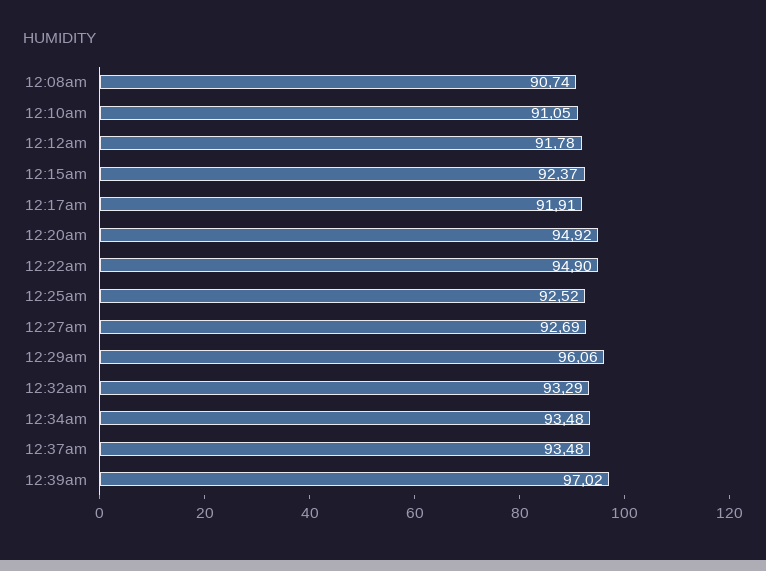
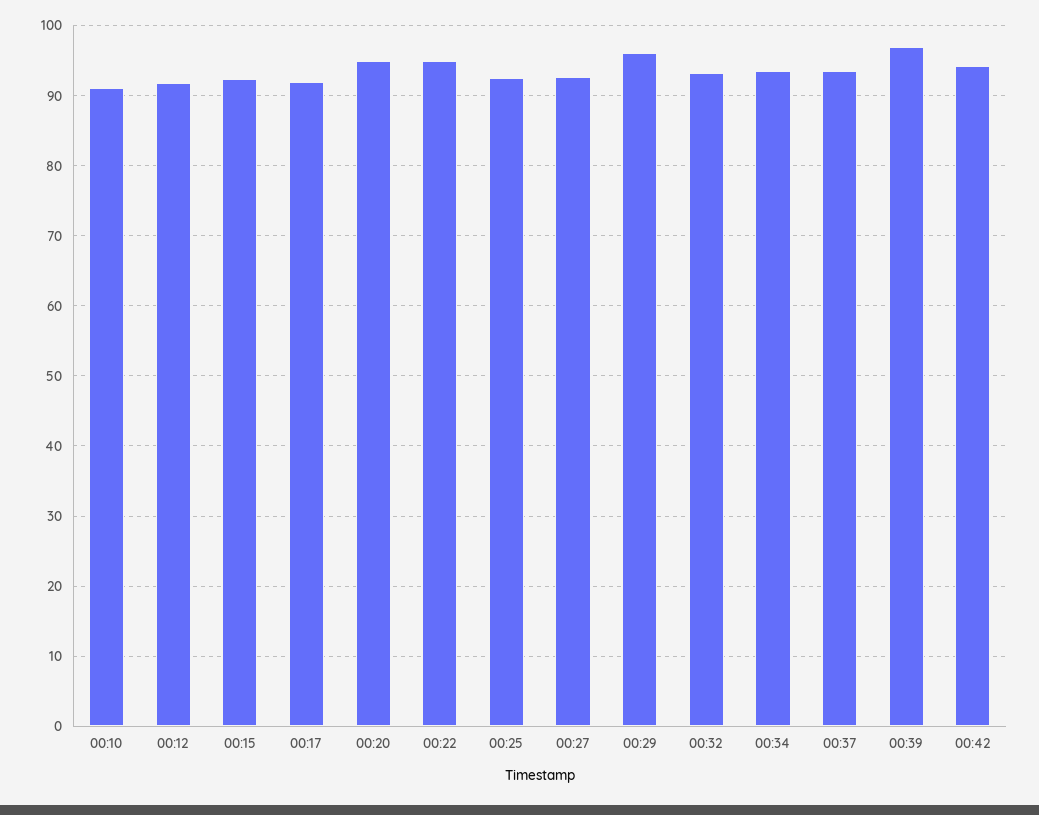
12:08am: 90.74 -> none
00:42: none -> 94

